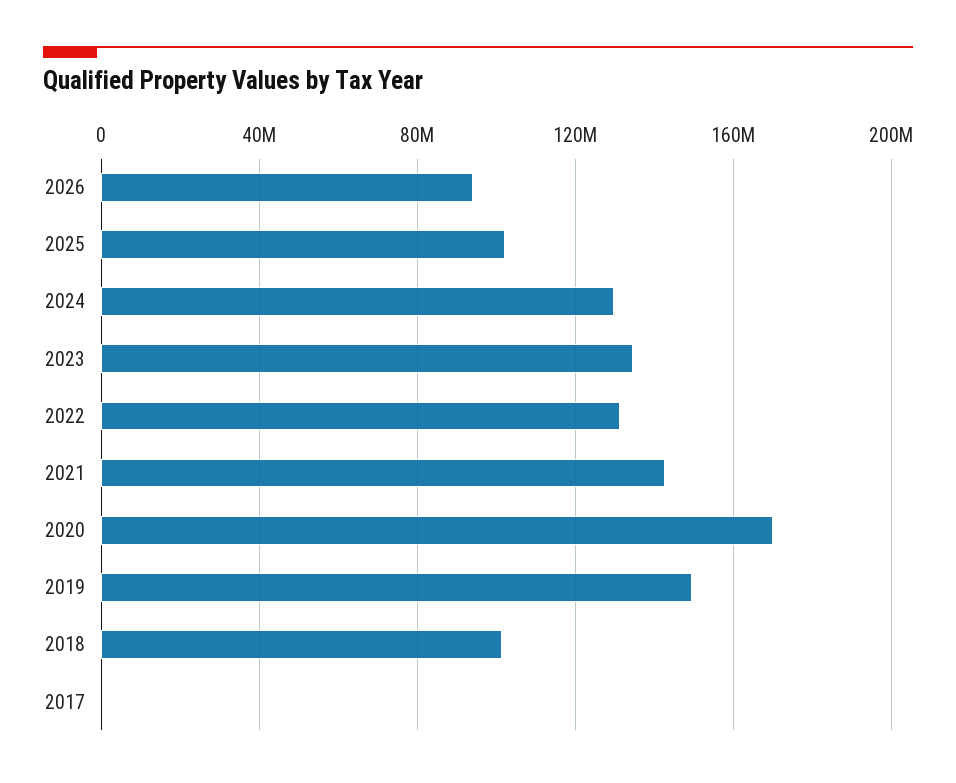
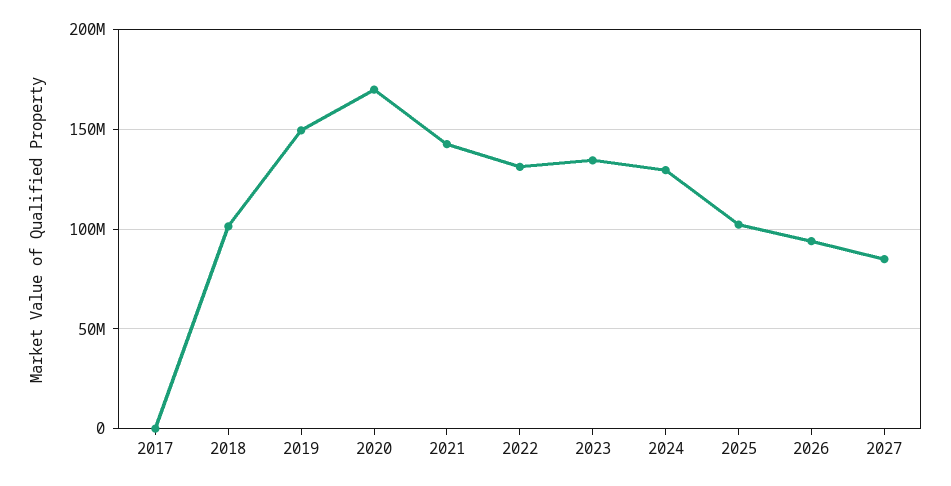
2027: none -> 85000000

